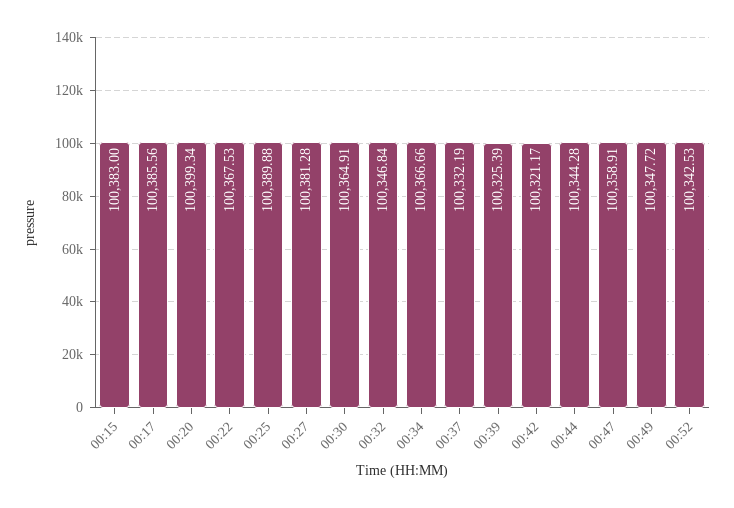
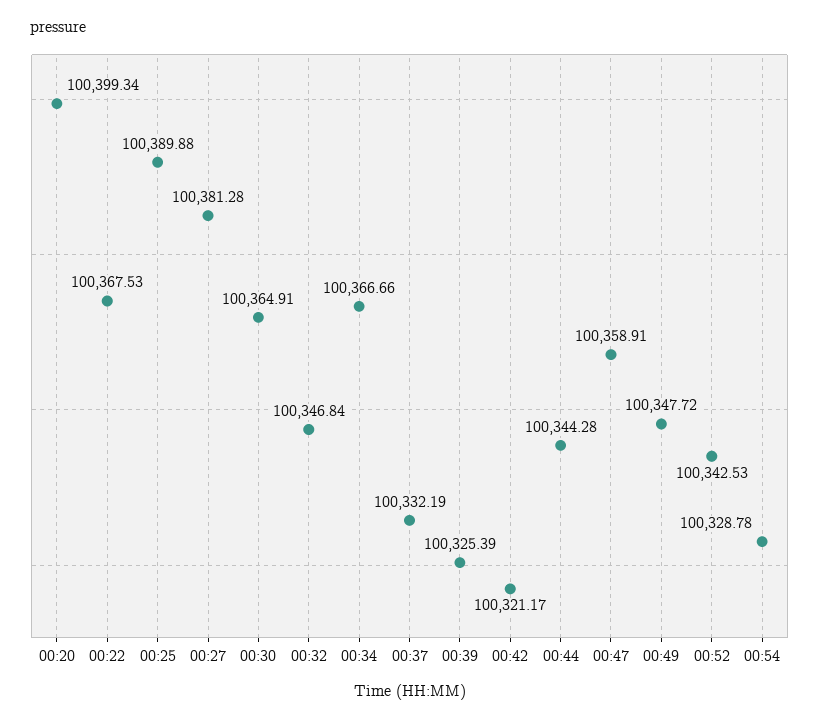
00:15: 100383 -> none
00:17: 100385.56 -> none
00:54: none -> 100328.78

